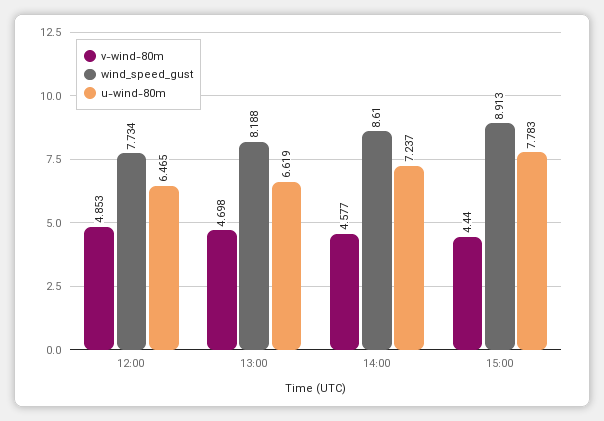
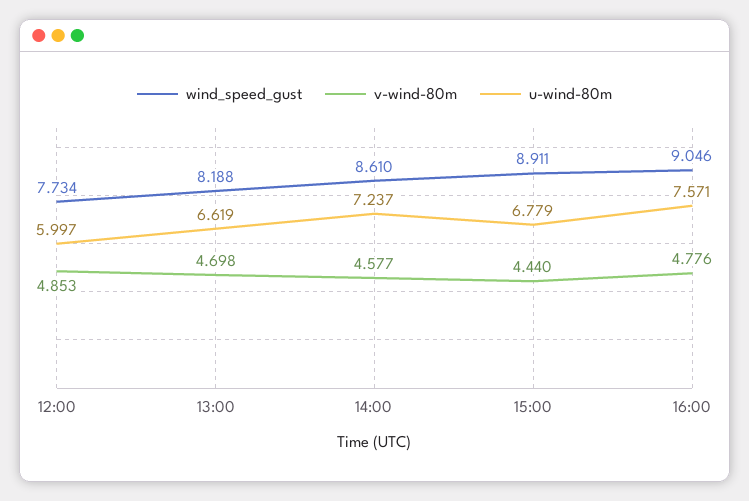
u-wind-80m, 12:00: 6.465 -> 5.997
wind_speed_gust, 15:00: 8.913 -> 8.911
u-wind-80m, 15:00: 7.783 -> 6.779
wind_speed_gust, 16:00: none -> 9.046
v-wind-80m, 16:00: none -> 4.776
u-wind-80m, 16:00: none -> 7.571

